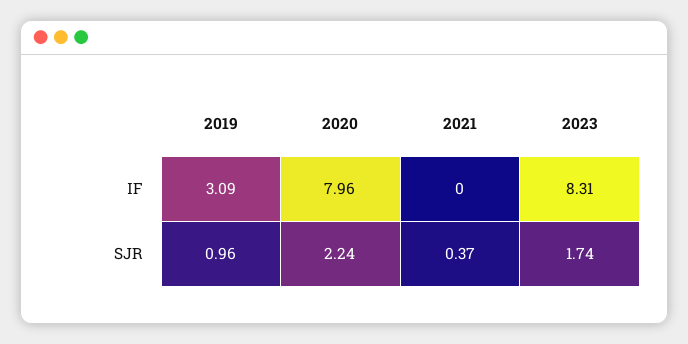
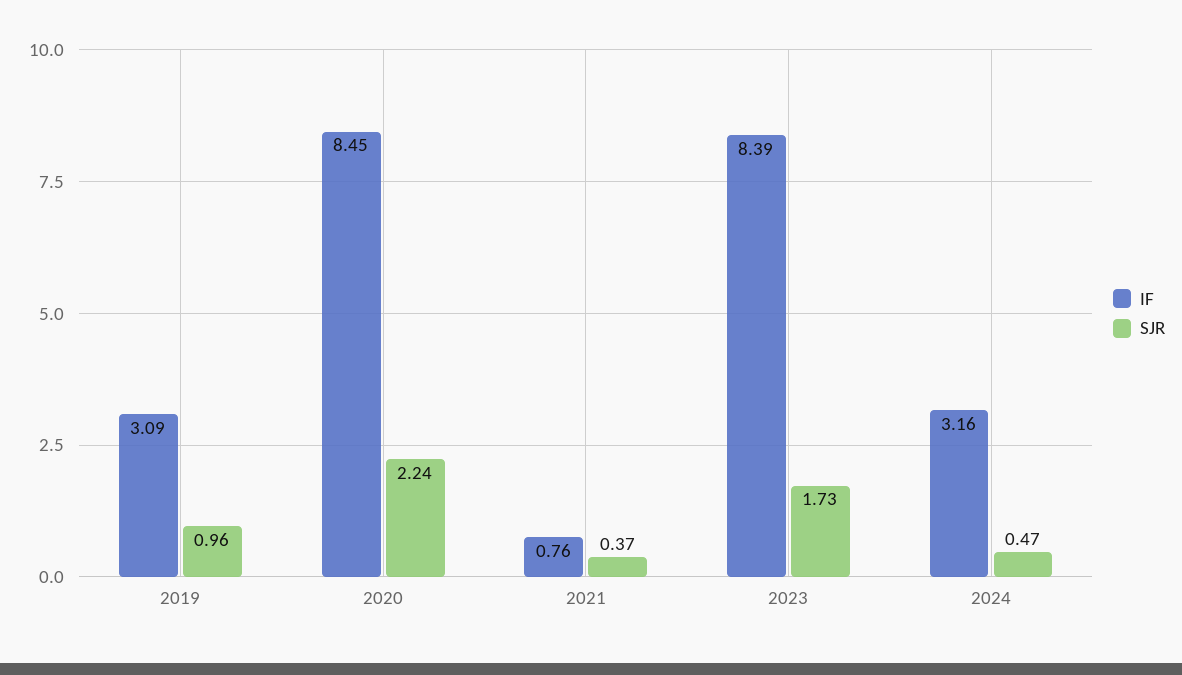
IF, 2020: 7.96 -> 8.45
IF, 2021: 0 -> 0.76
IF, 2023: 8.31 -> 8.39
SJR, 2023: 1.74 -> 1.73
IF, 2024: none -> 3.16
SJR, 2024: none -> 0.47

